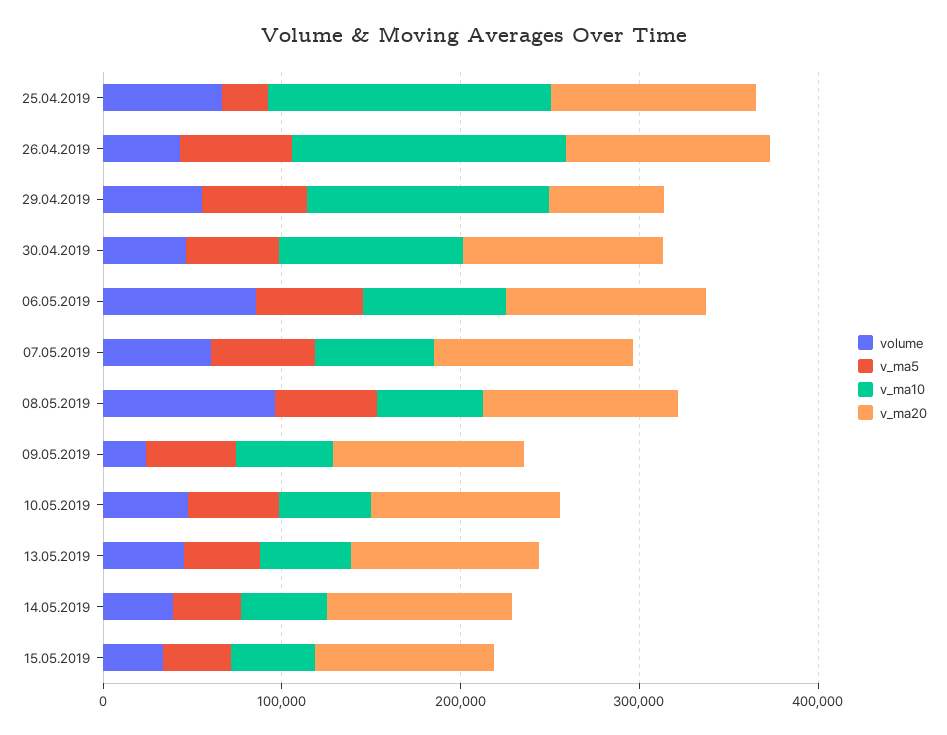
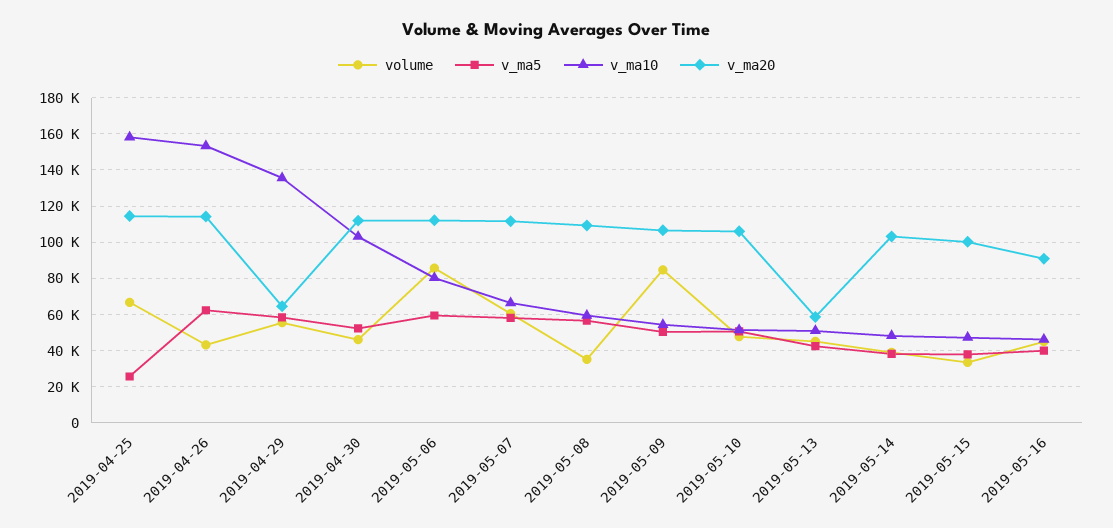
volume, 08.05.2019: 100000 -> 35000
volume, 09.05.2019: 20000 -> 85000
v_ma20, 13.05.2019: 100000 -> 60000
volume, 2019-05-16: none -> 45000
v_ma5, 2019-05-16: none -> 40000
v_ma10, 2019-05-16: none -> 45000
v_ma20, 2019-05-16: none -> 90000

